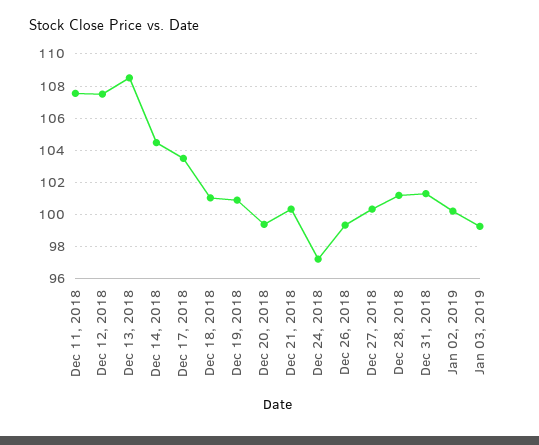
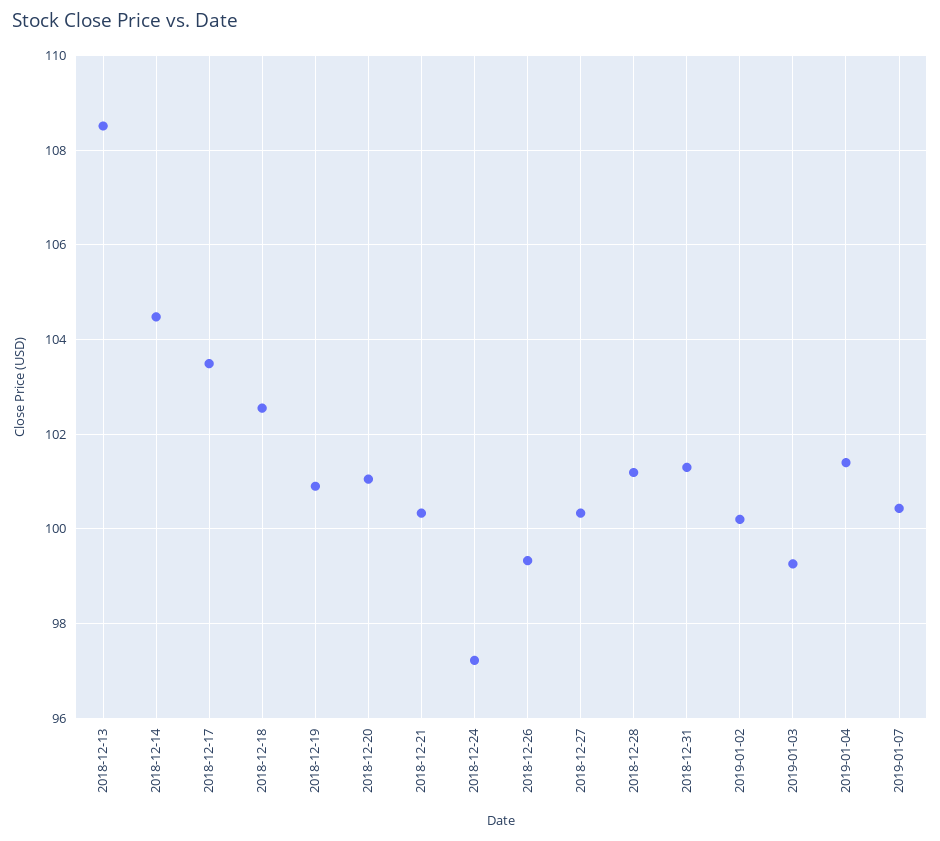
Dec 11, 2018: 107.5 -> none
Dec 12, 2018: 107.5 -> none
Dec 18, 2018: 101 -> 102.6
Dec 20, 2018: 99.5 -> 101
2019-01-04: none -> 101.4
2019-01-07: none -> 100.4

